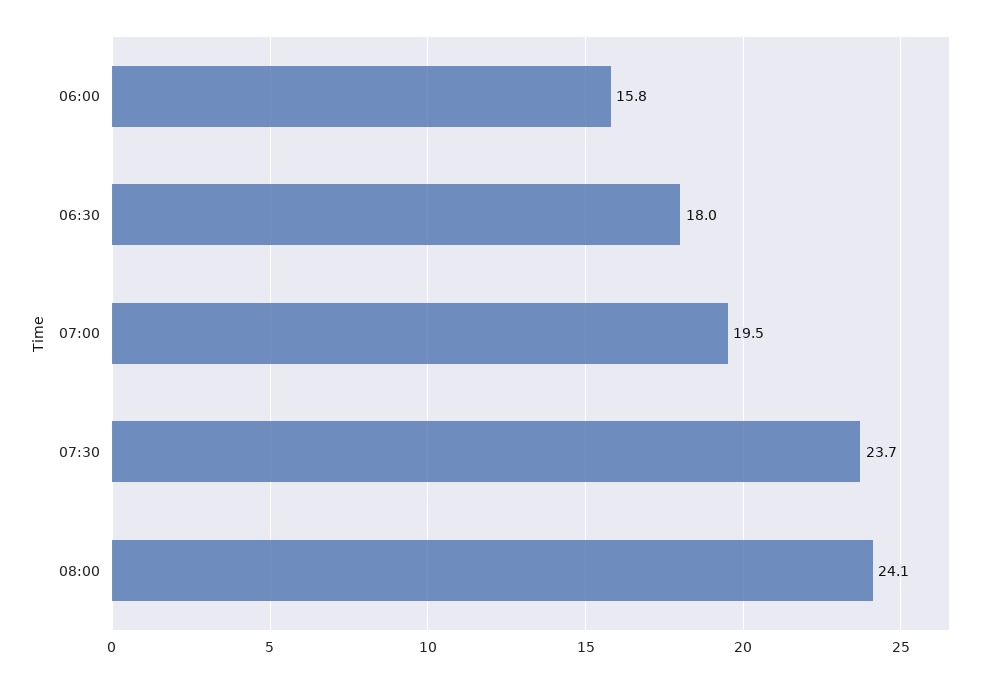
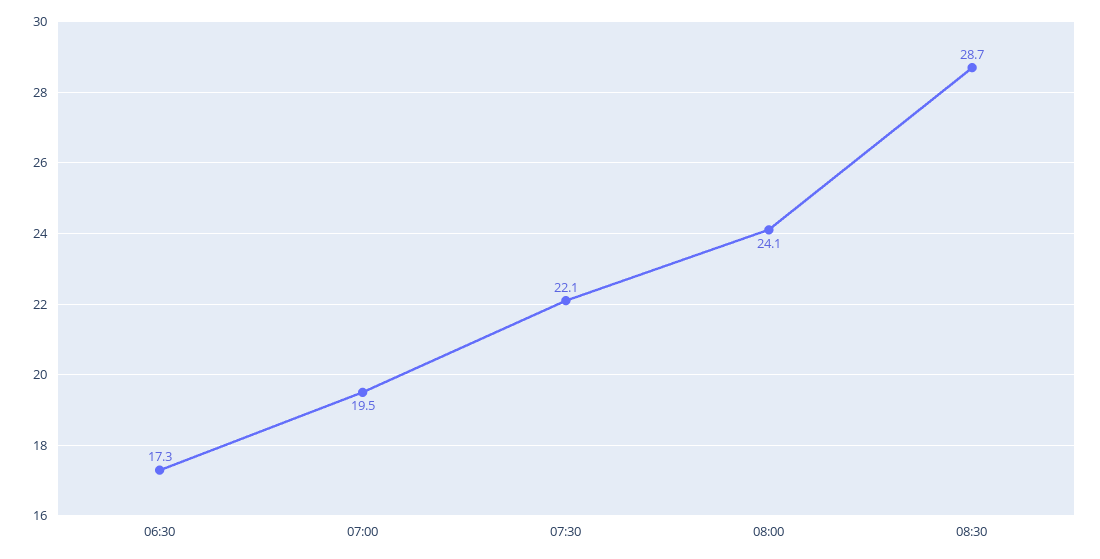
06:00: 15.8 -> none
06:30: 18 -> 17.3
07:30: 23.7 -> 22.1
08:30: none -> 28.7

